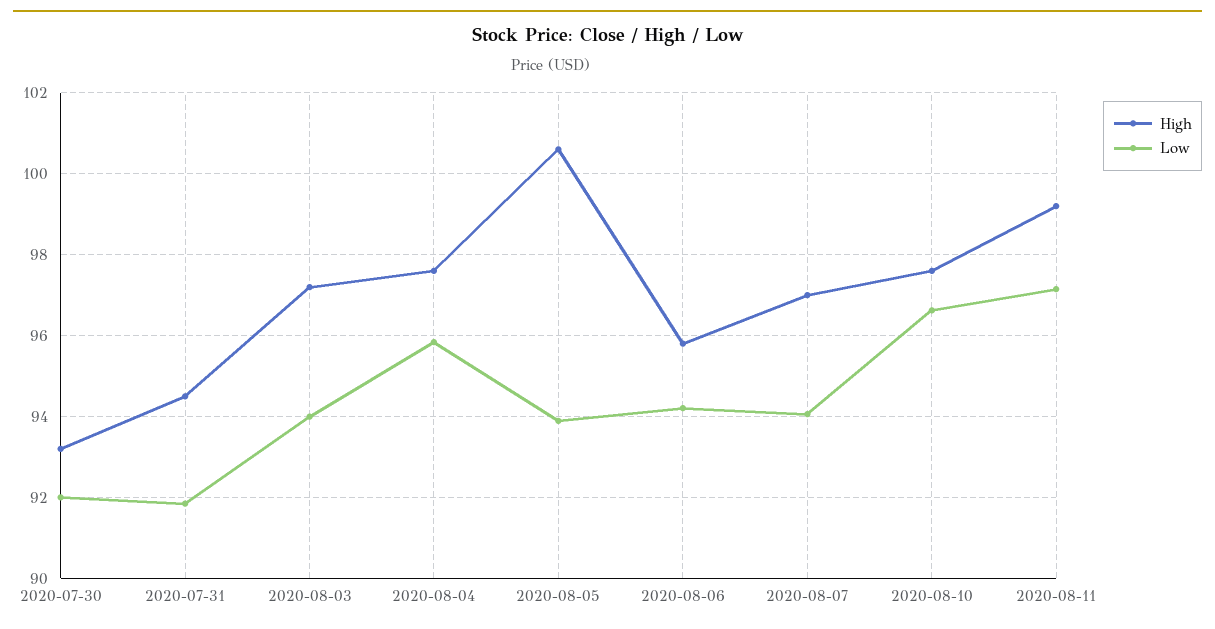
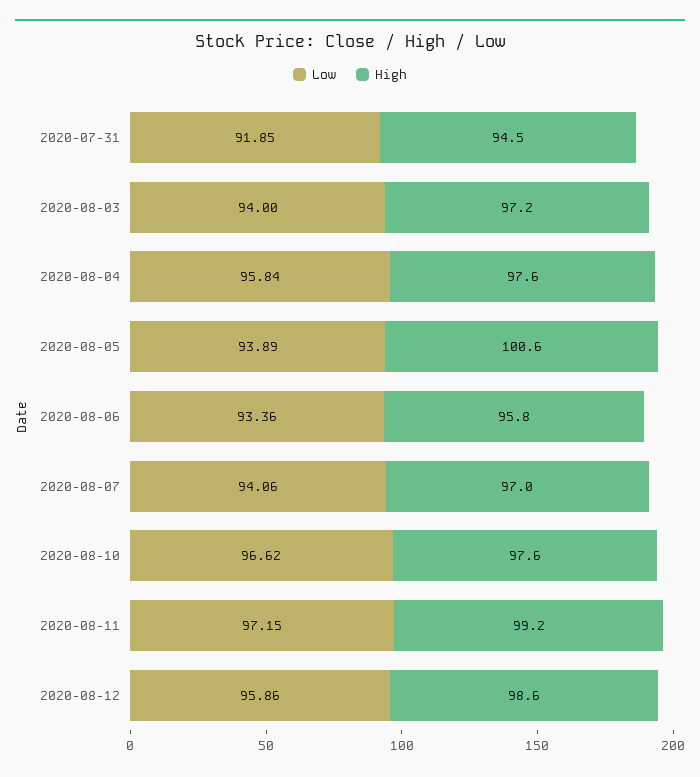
High, 2020-07-30: 93.2 -> none
Low, 2020-07-30: 92 -> none
Low, 2020-08-06: 94.2 -> 93.36
Low, 2020-08-12: none -> 95.86
High, 2020-08-12: none -> 98.6

